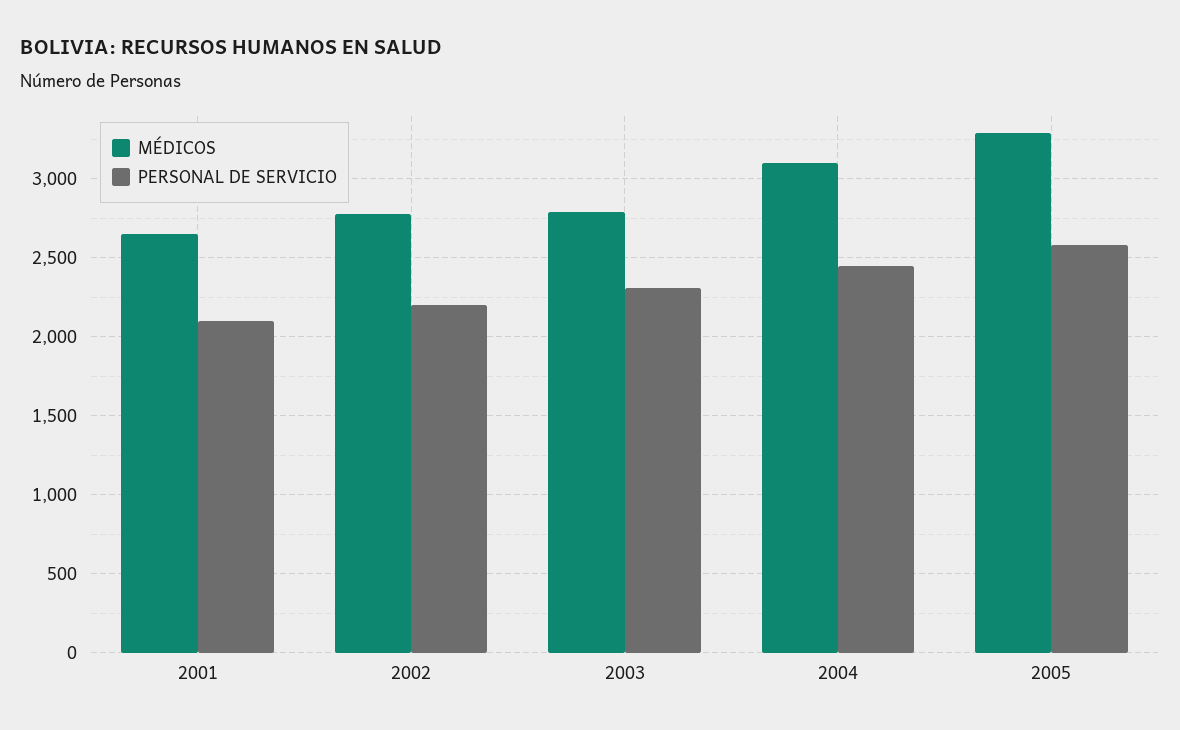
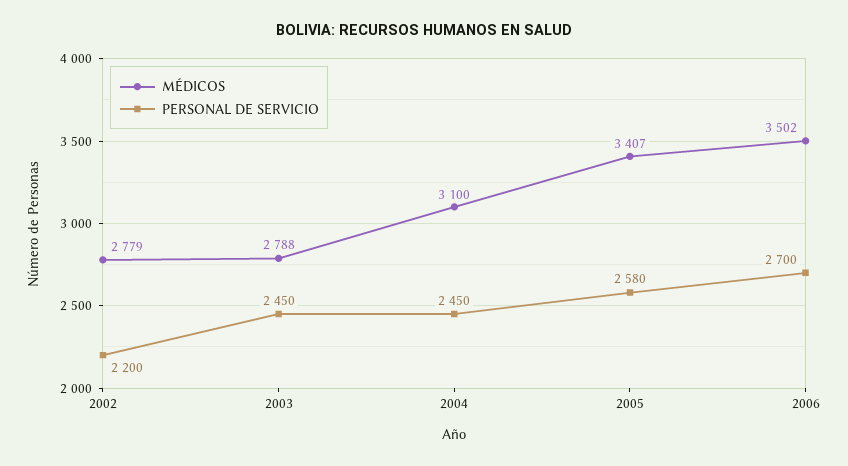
MÉDICOS, 2001: 2650 -> none
PERSONAL DE SERVICIO, 2001: 2100 -> none
PERSONAL DE SERVICIO, 2003: 2300 -> 2450
MÉDICOS, 2005: 3300 -> 3407
MÉDICOS, 2006: none -> 3502
PERSONAL DE SERVICIO, 2006: none -> 2700

